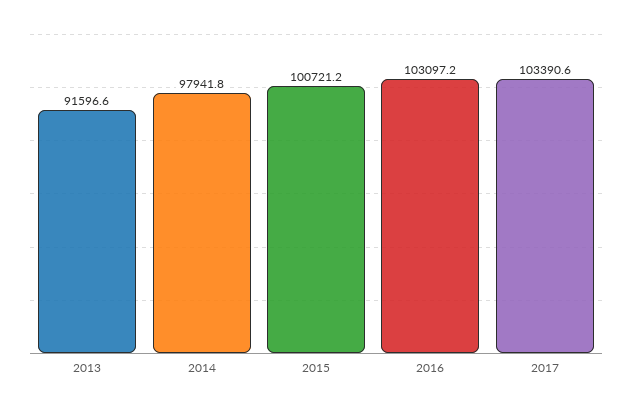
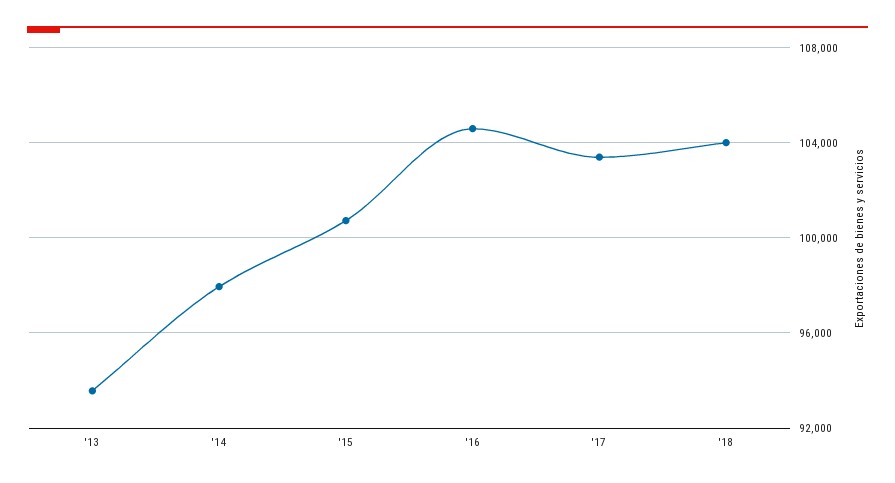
2013: 91596.6 -> 93500
2016: 103097.2 -> 104500
'18: none -> 104000

